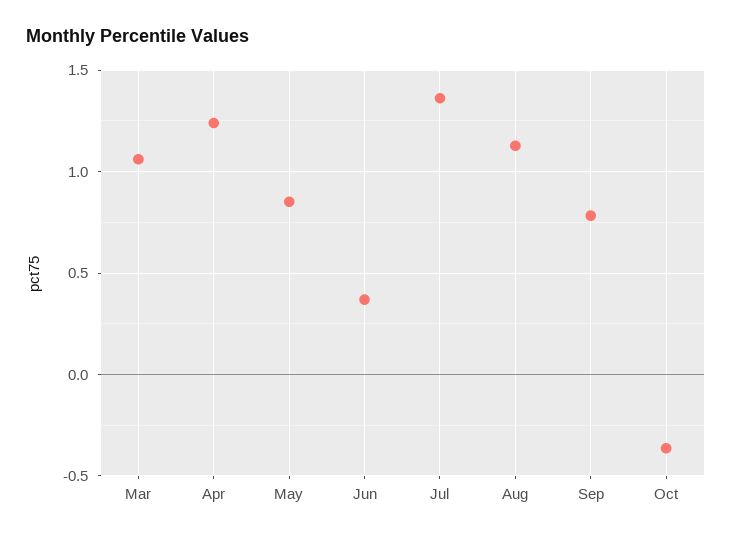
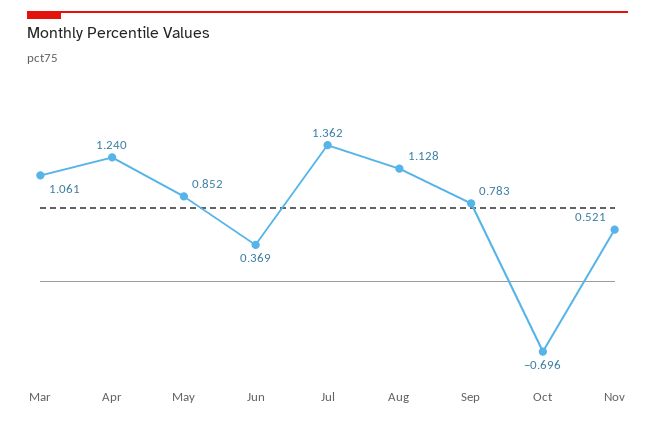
Oct: -0.35 -> -0.696
Nov: none -> 0.521

